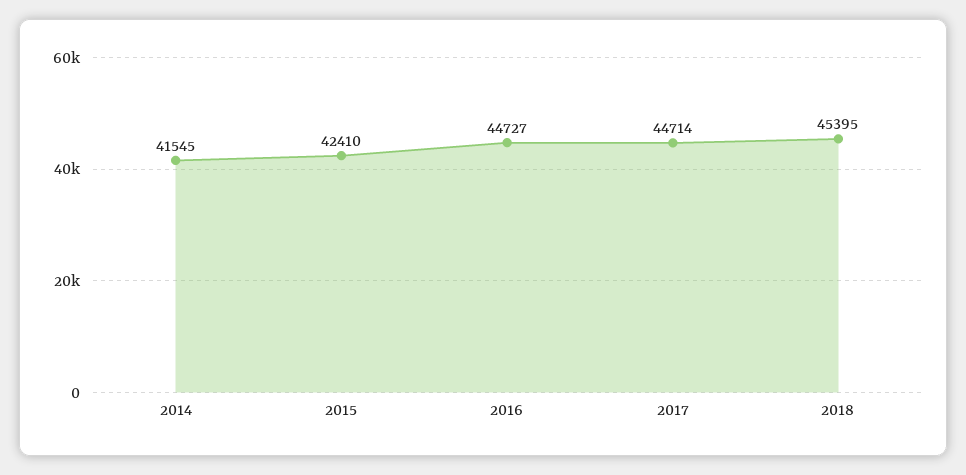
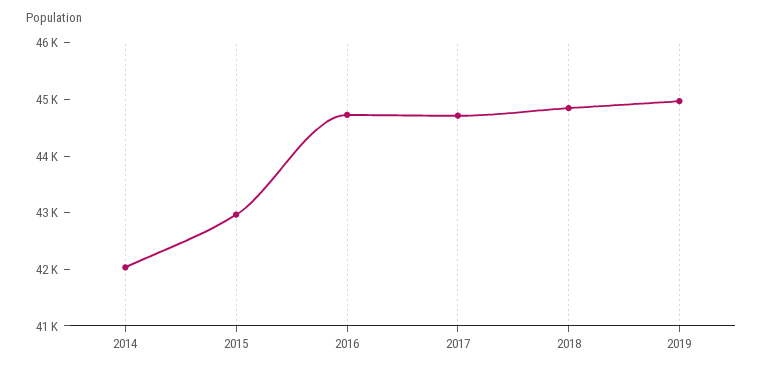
2014: 41545 -> 42000
2015: 42410 -> 43000
2018: 45395 -> 44800
2019: none -> 45000

